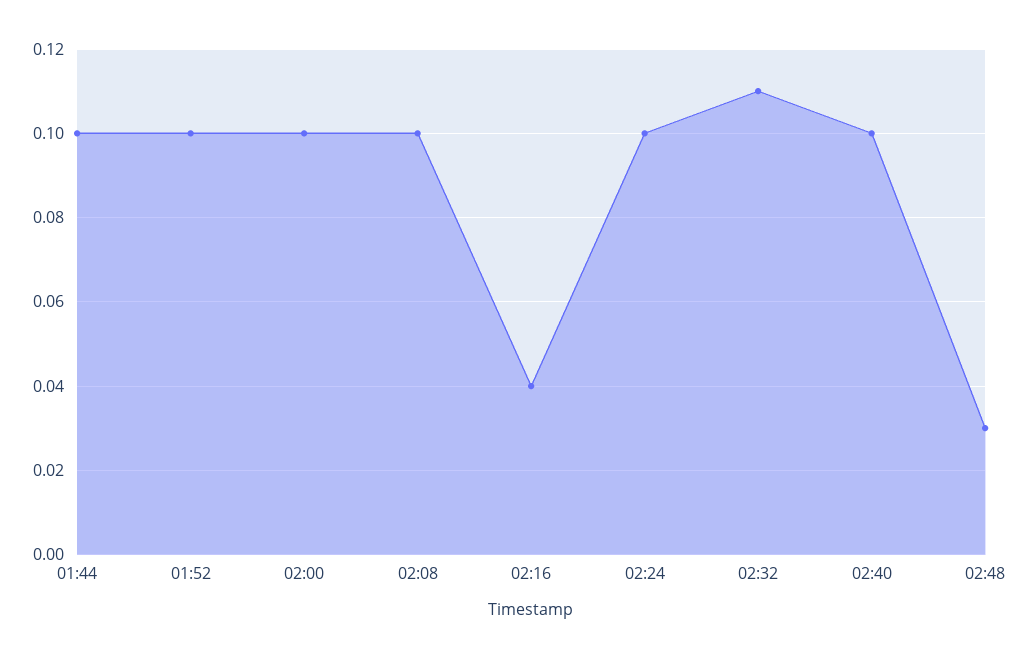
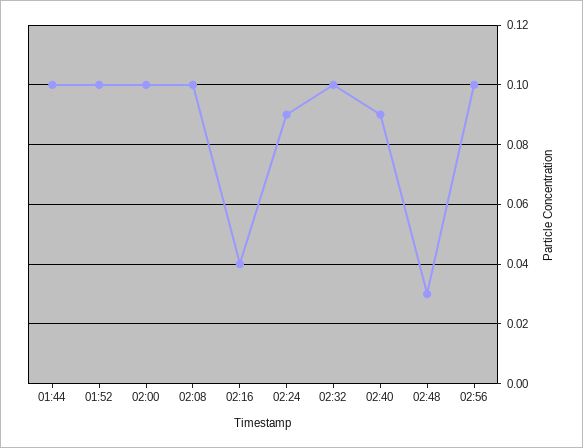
02:24: 0.1 -> 0.09
02:32: 0.11 -> 0.1
02:40: 0.1 -> 0.09
02:56: none -> 0.1

